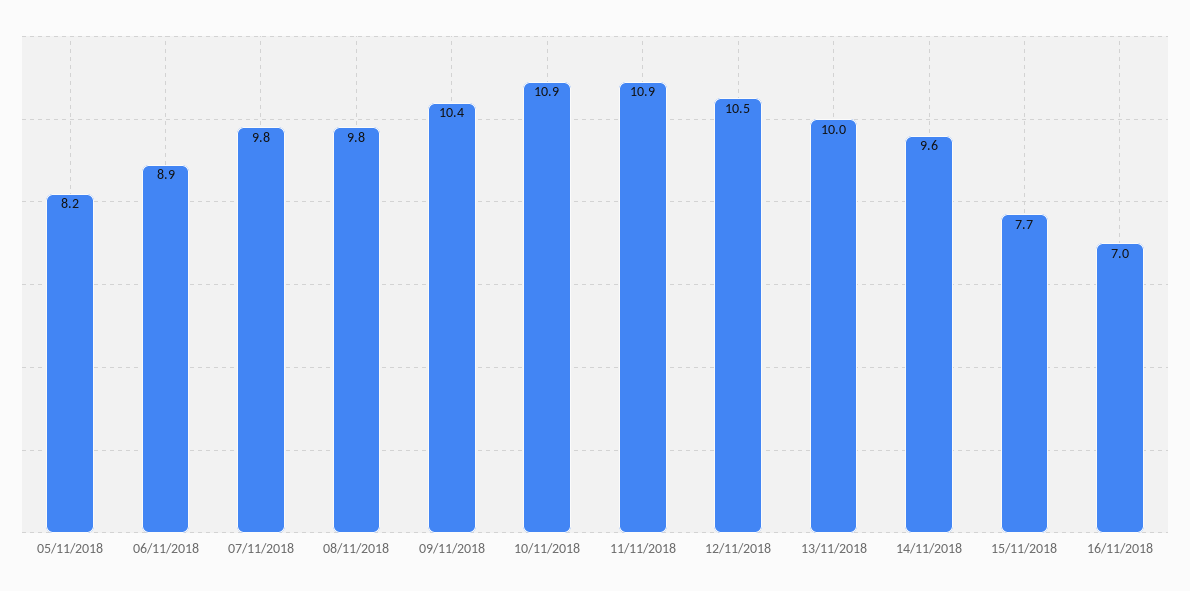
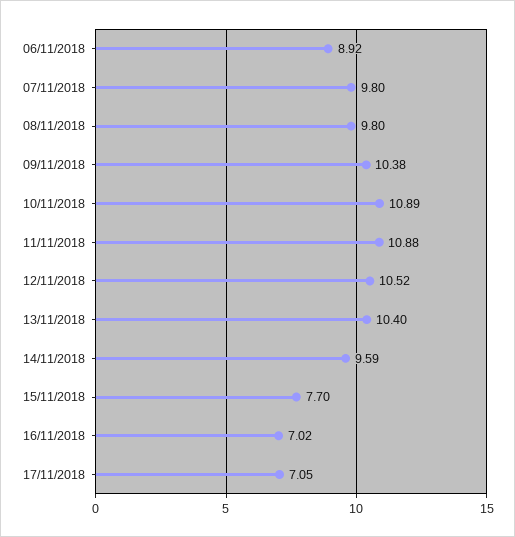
05/11/2018: 8.2 -> none
13/11/2018: 10 -> 10.4
17/11/2018: none -> 7.05

